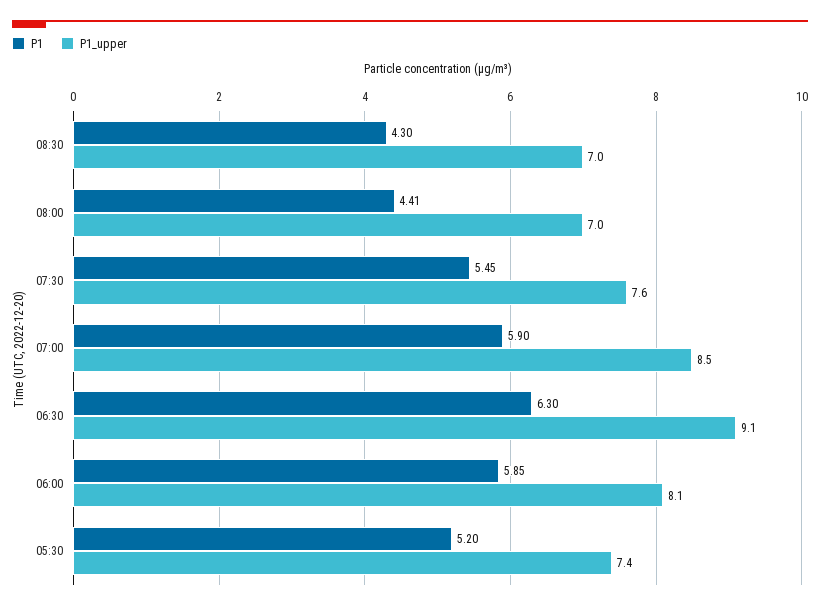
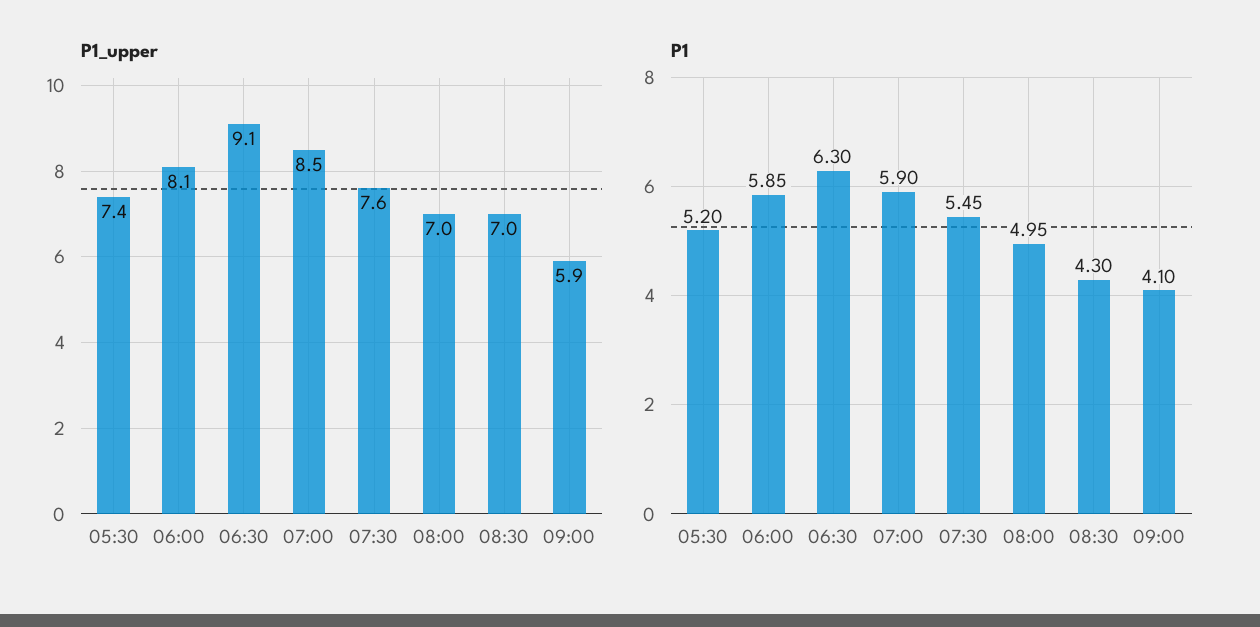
P1, 08:00: 4.41 -> 4.95
P1_upper, 09:00: none -> 5.9
P1, 09:00: none -> 4.1

